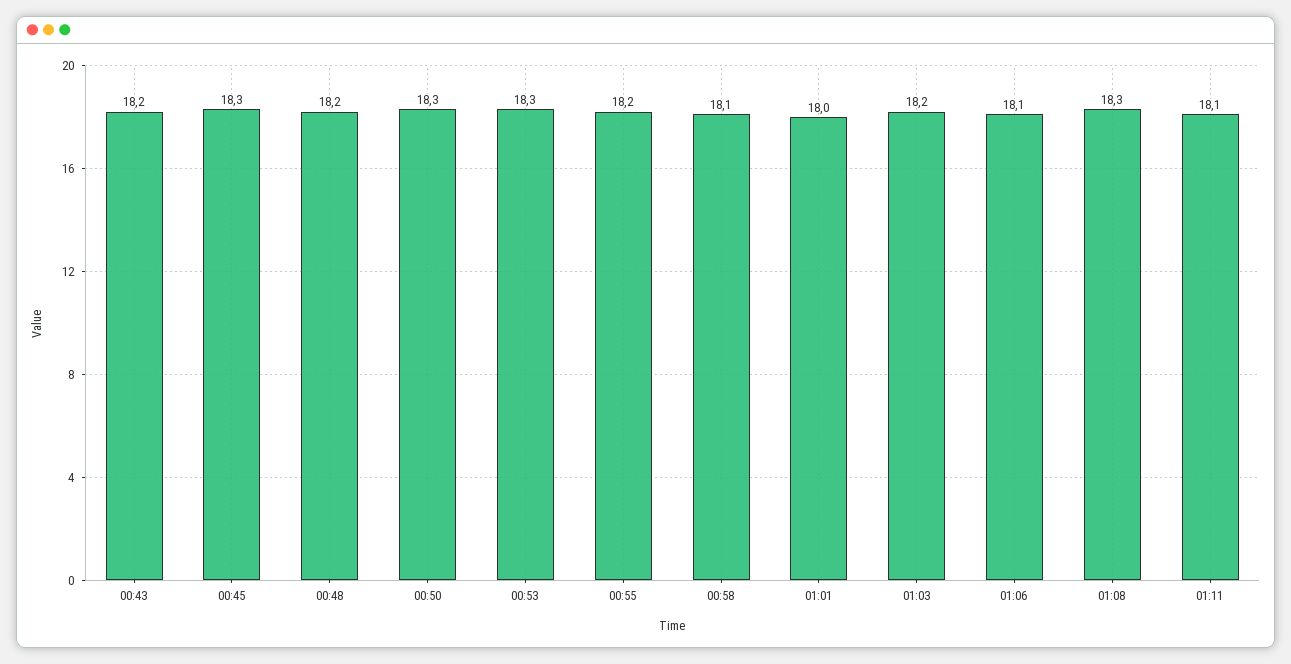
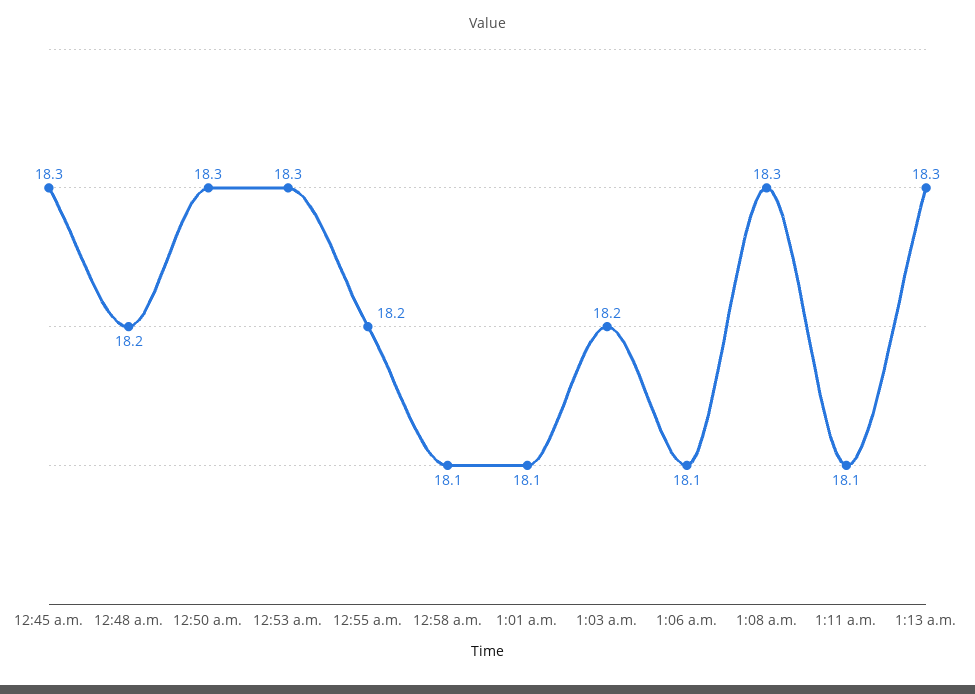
00:43: 18.2 -> none
01:01: 18 -> 18.1
1:13 a.m.: none -> 18.3

